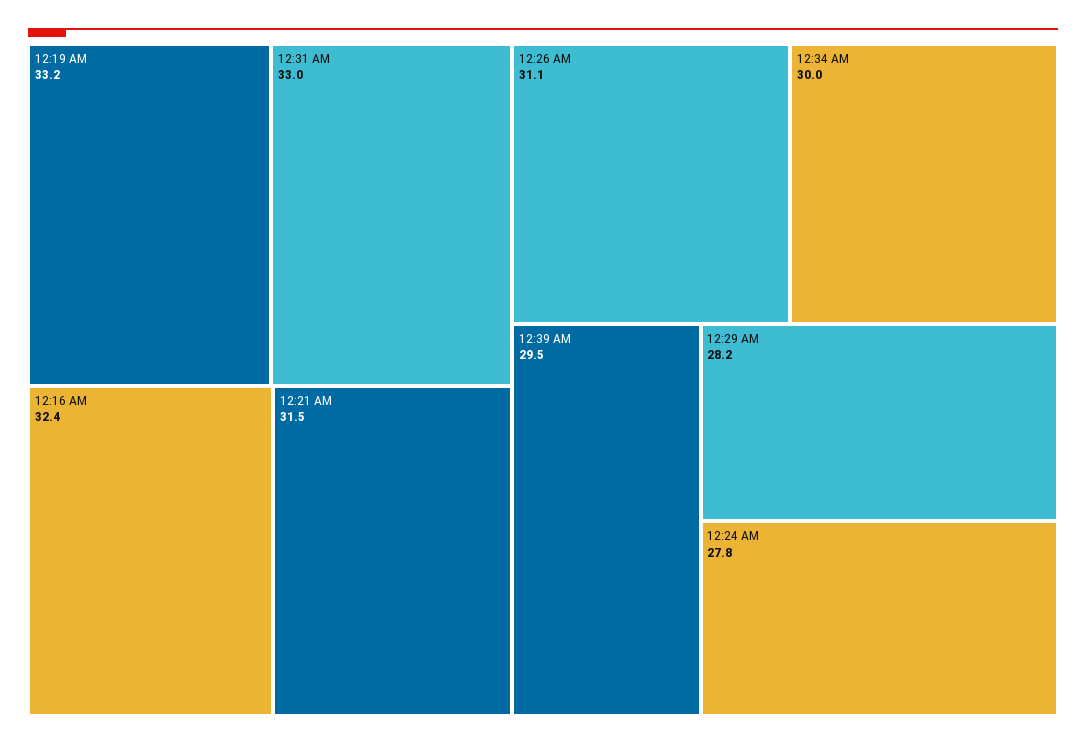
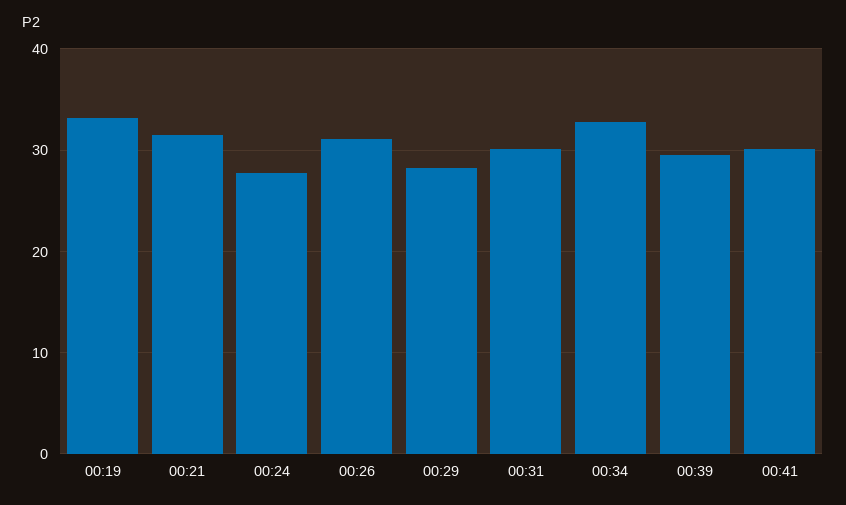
12:31 AM: 33 -> 30
12:16 AM: 32.4 -> none
12:34 AM: 30 -> 33
00:41: none -> 30

